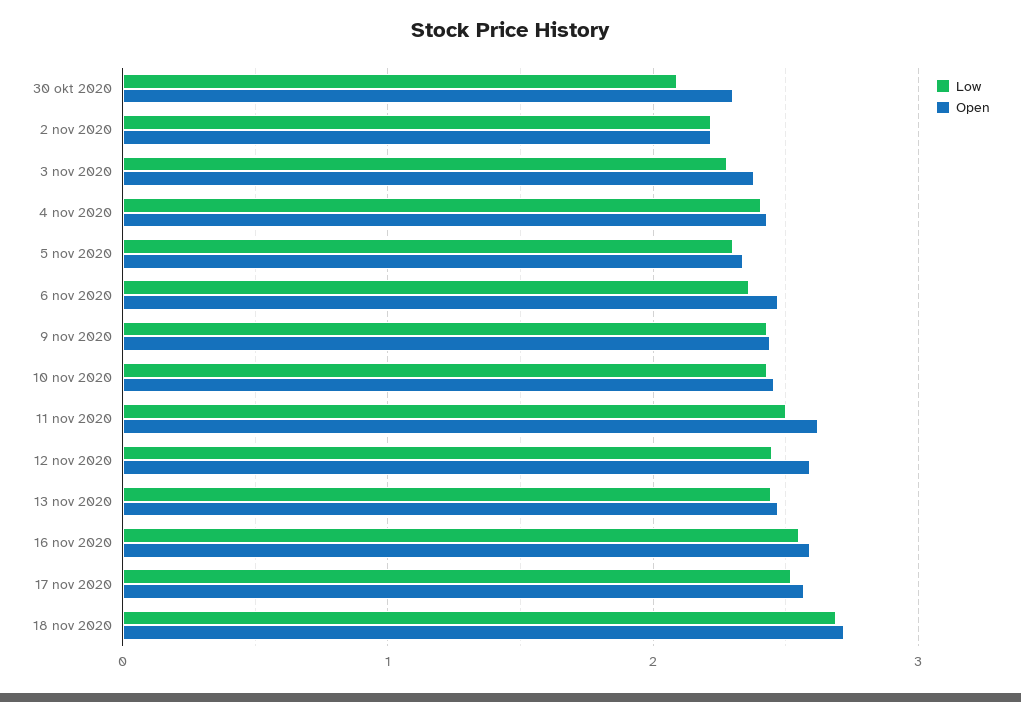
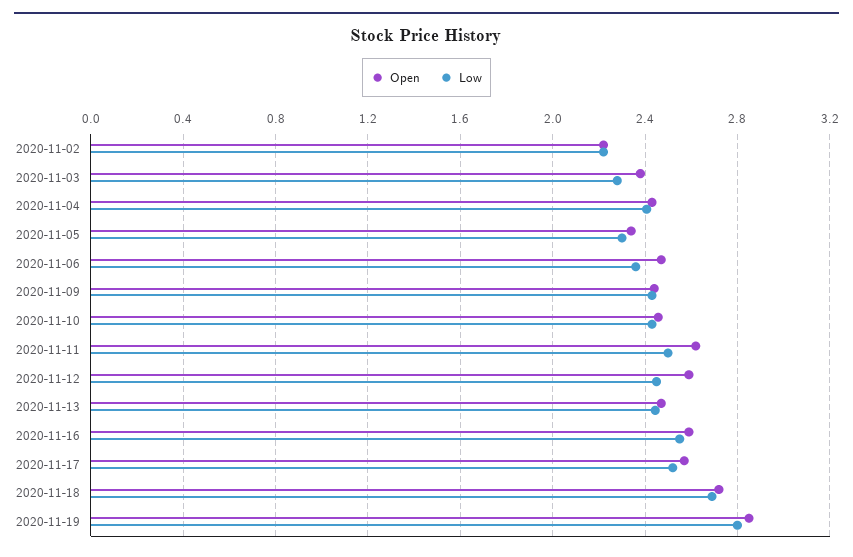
Low, 30 okt 2020: 2.1 -> none
Open, 30 okt 2020: 2.3 -> none
Open, 2020-11-19: none -> 2.85
Low, 2020-11-19: none -> 2.8

